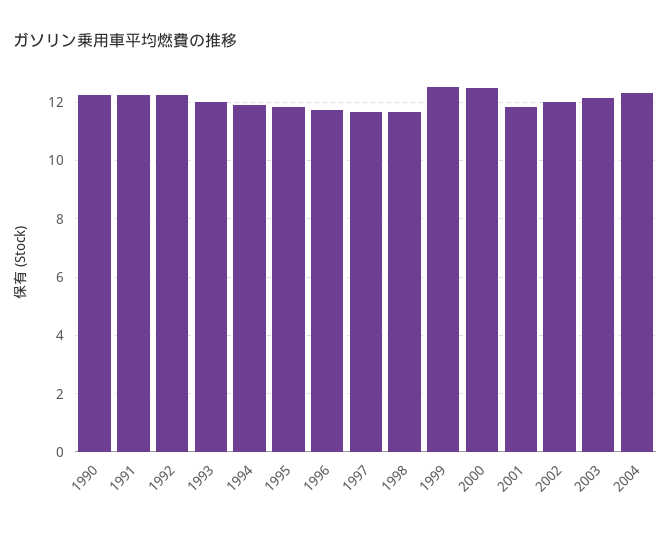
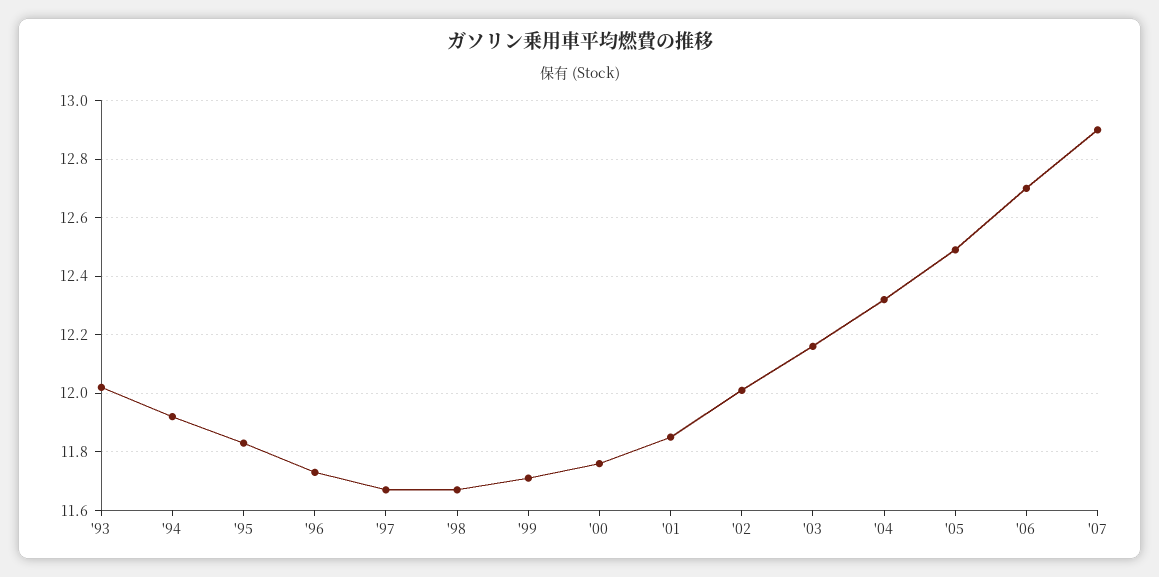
1990: 12.25 -> none
1991: 12.25 -> none
1992: 12.25 -> none
1999: 12.5 -> 11.7
2000: 12.5 -> 11.75
'05: none -> 12.5
'06: none -> 12.7
'07: none -> 12.9

